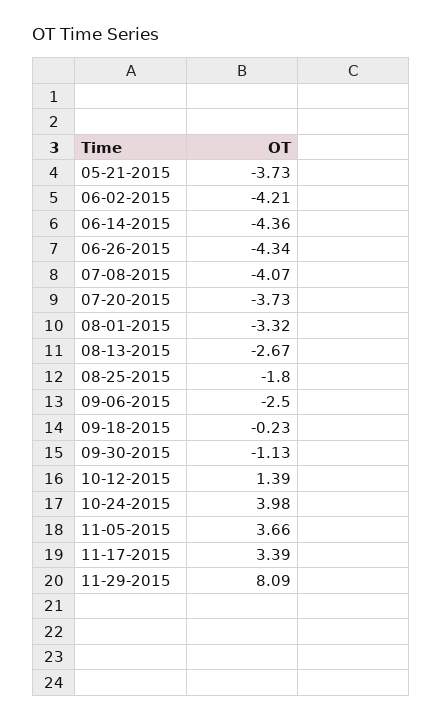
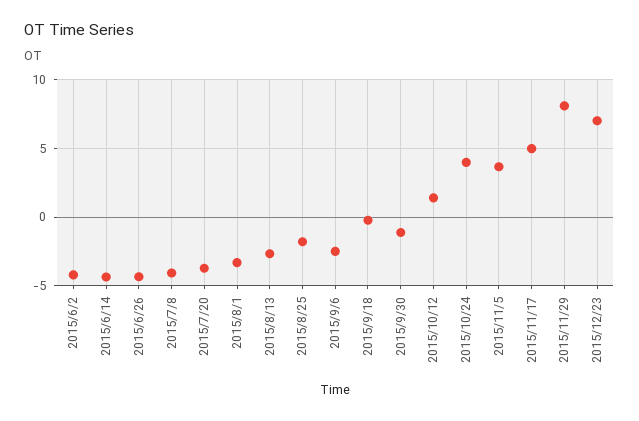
05-21-2015: -3.73 -> none
11-17-2015: 3.39 -> 5
2015/12/23: none -> 7

